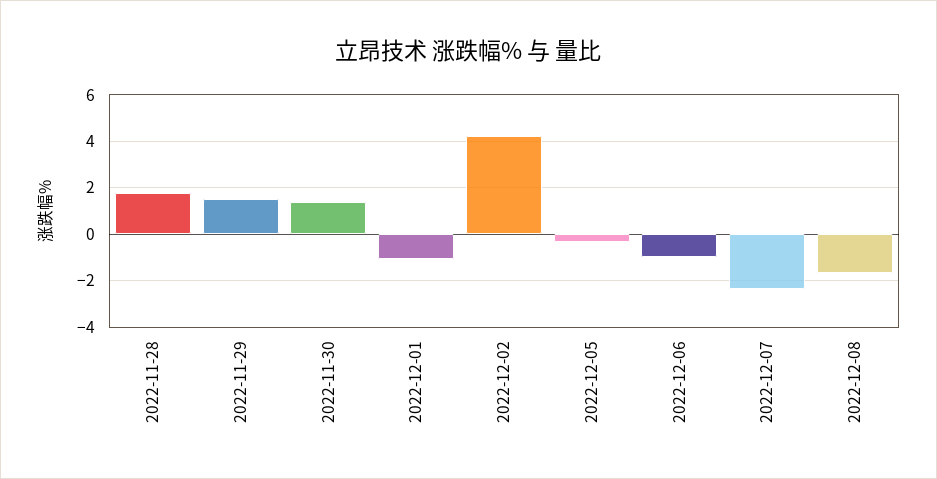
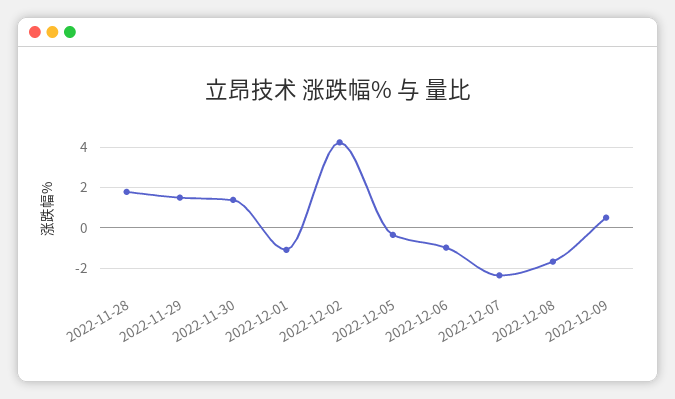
2022-12-09: none -> 0.5

